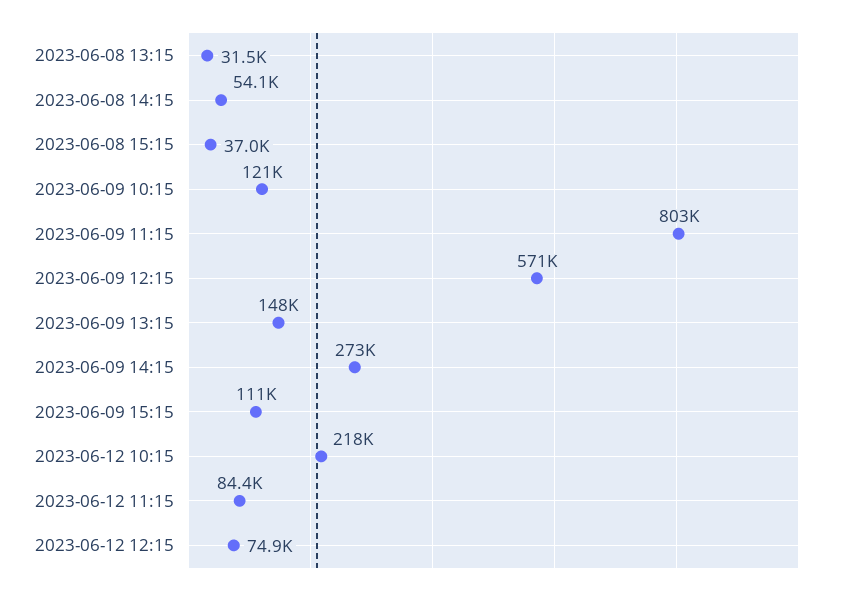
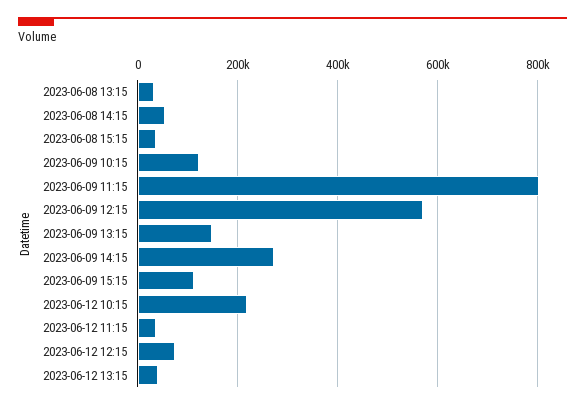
2023-06-12 11:15: 84400 -> 40000
2023-06-12 13:15: none -> 40000

